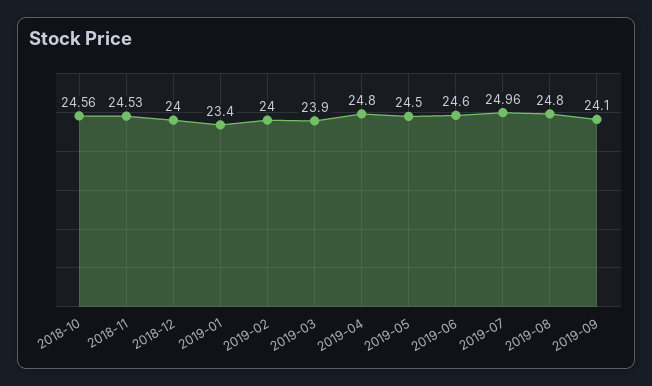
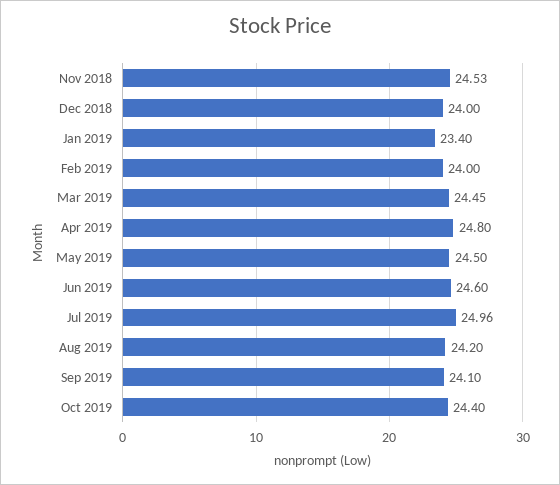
2018-10: 24.56 -> none
2019-03: 23.9 -> 24.45
2019-08: 24.8 -> 24.2
Oct 2019: none -> 24.4

